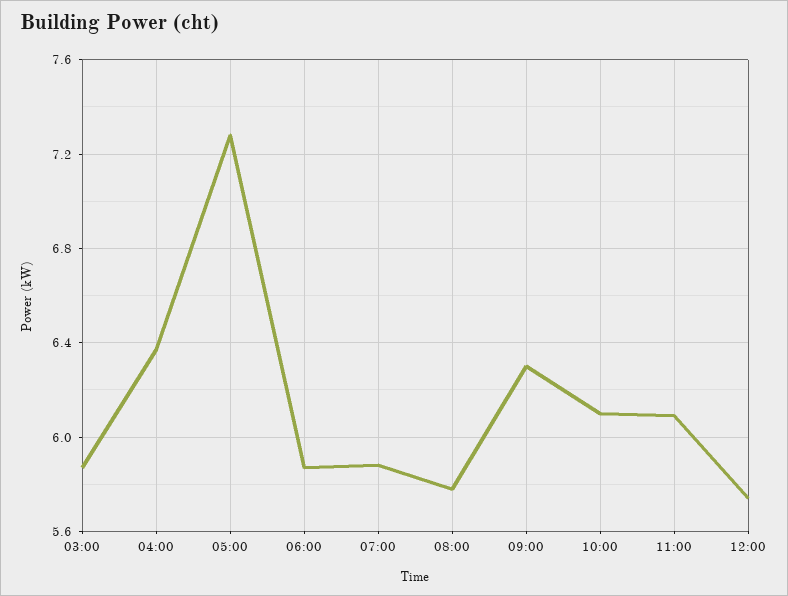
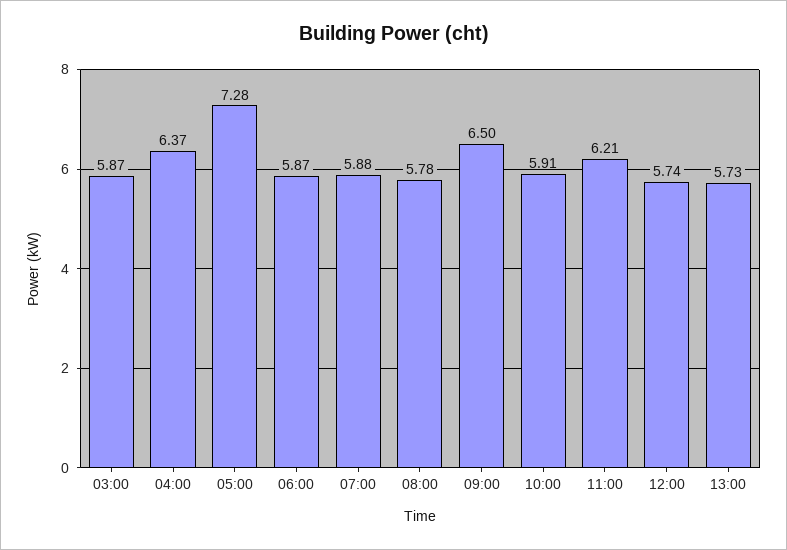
09:00: 6.3 -> 6.5
10:00: 6.1 -> 5.91
11:00: 6.1 -> 6.21
13:00: none -> 5.73

